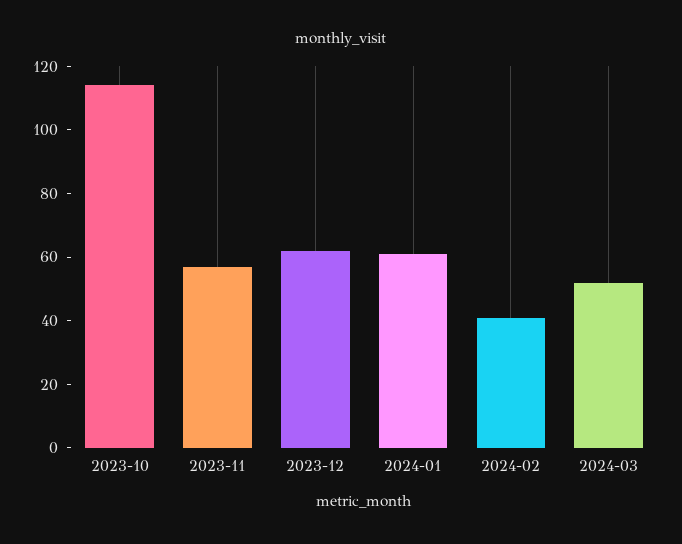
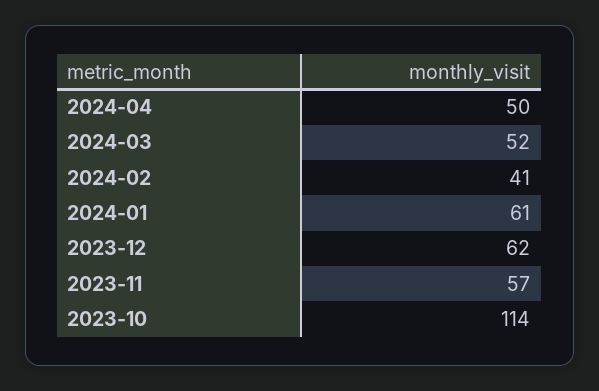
2024-04: none -> 50

